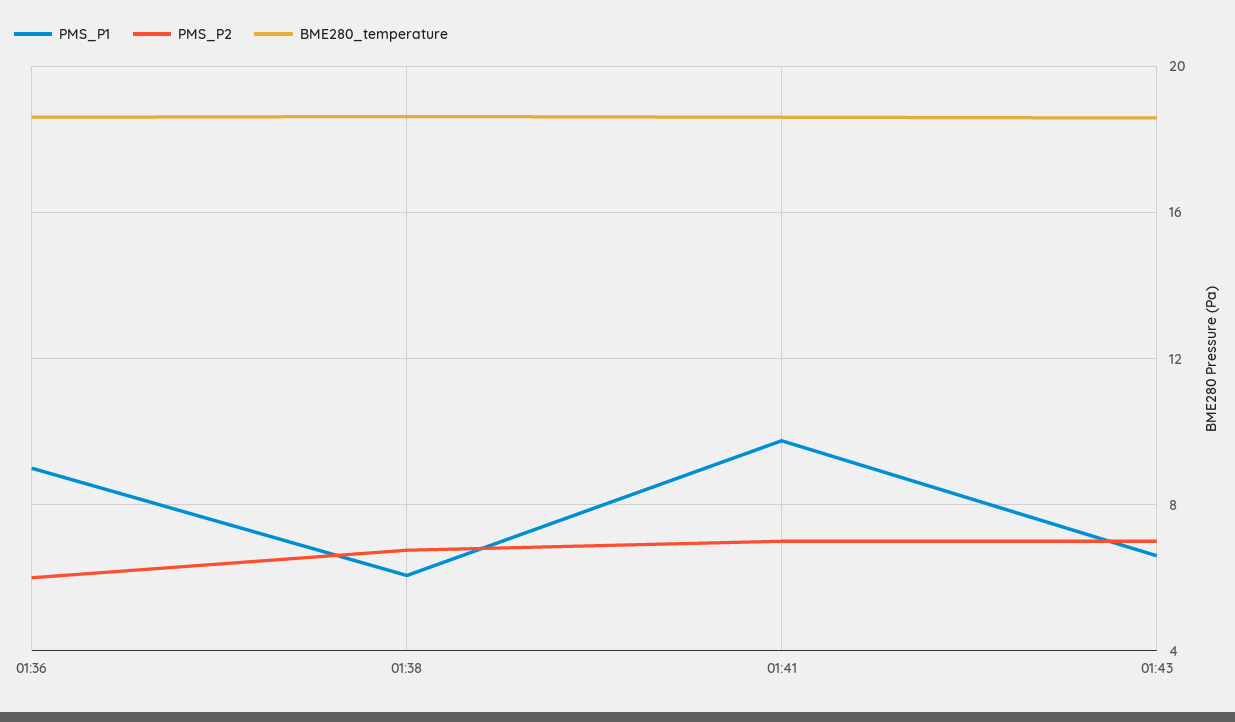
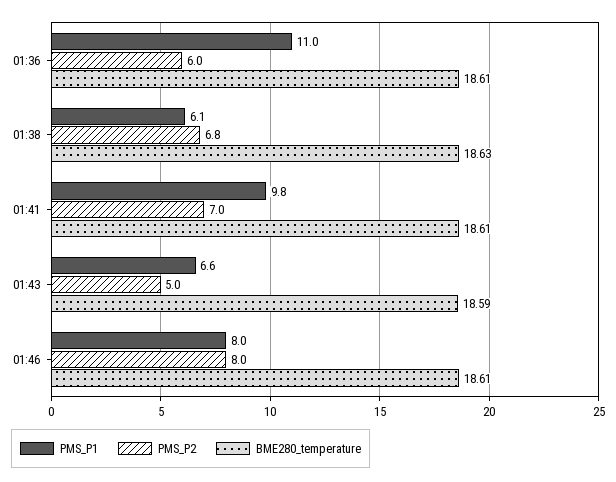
PMS_P1, 01:36: 9 -> 11
PMS_P2, 01:43: 7 -> 5
PMS_P1, 01:46: none -> 8
PMS_P2, 01:46: none -> 8
BME280_temperature, 01:46: none -> 18.61

